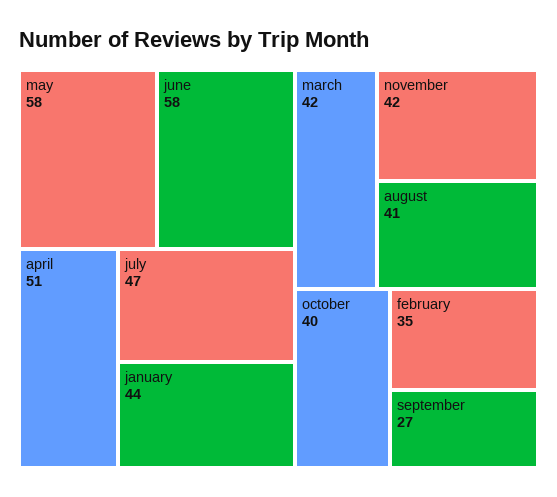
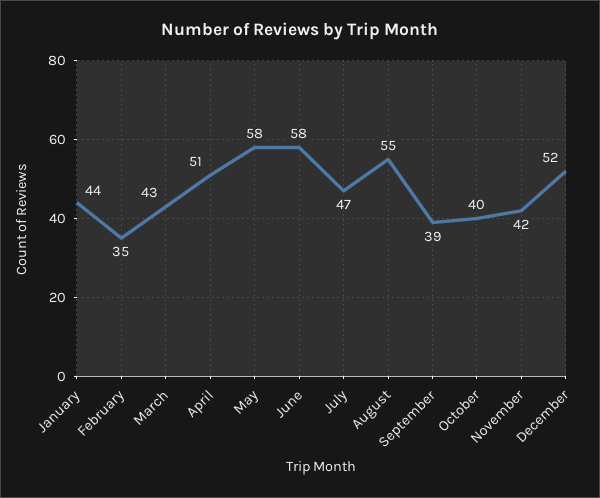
march: 42 -> 43
august: 41 -> 55
september: 27 -> 39
December: none -> 52

